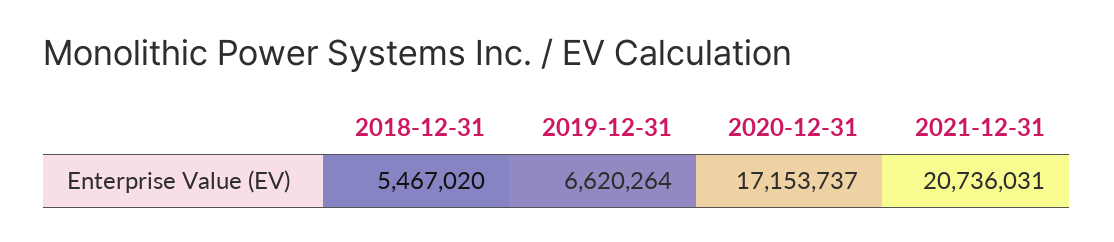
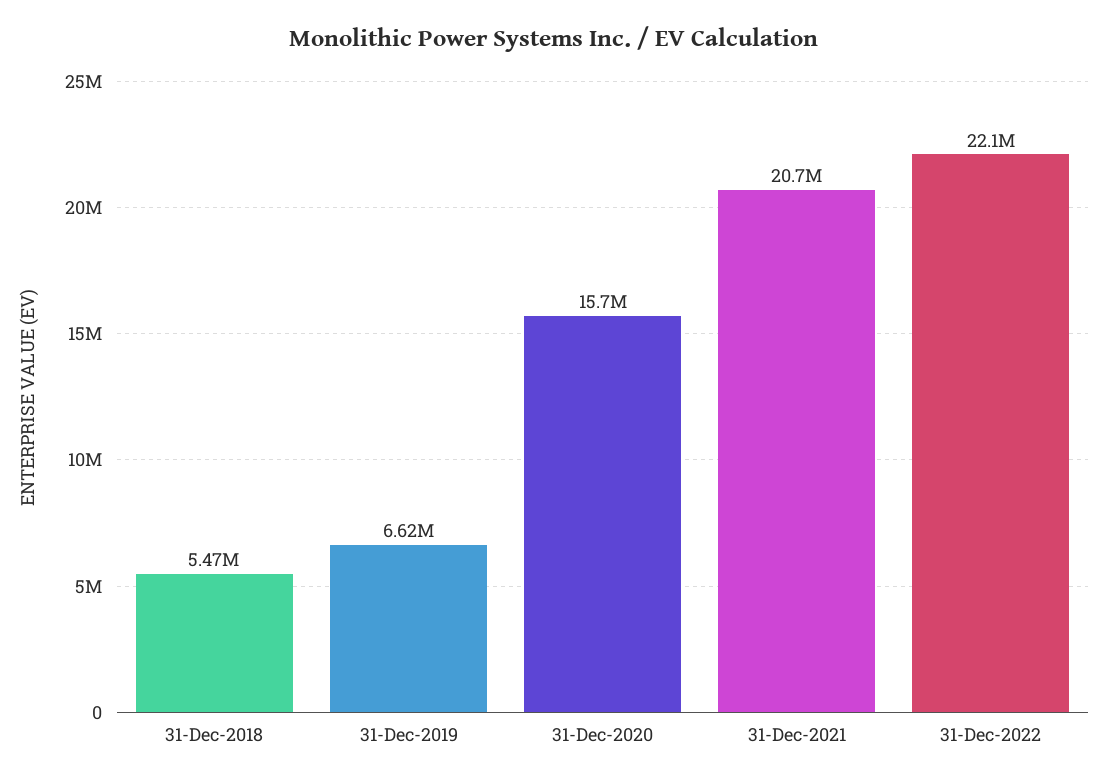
2020-12-31: 17153737 -> 15700000
31-Dec-2022: none -> 22100000

